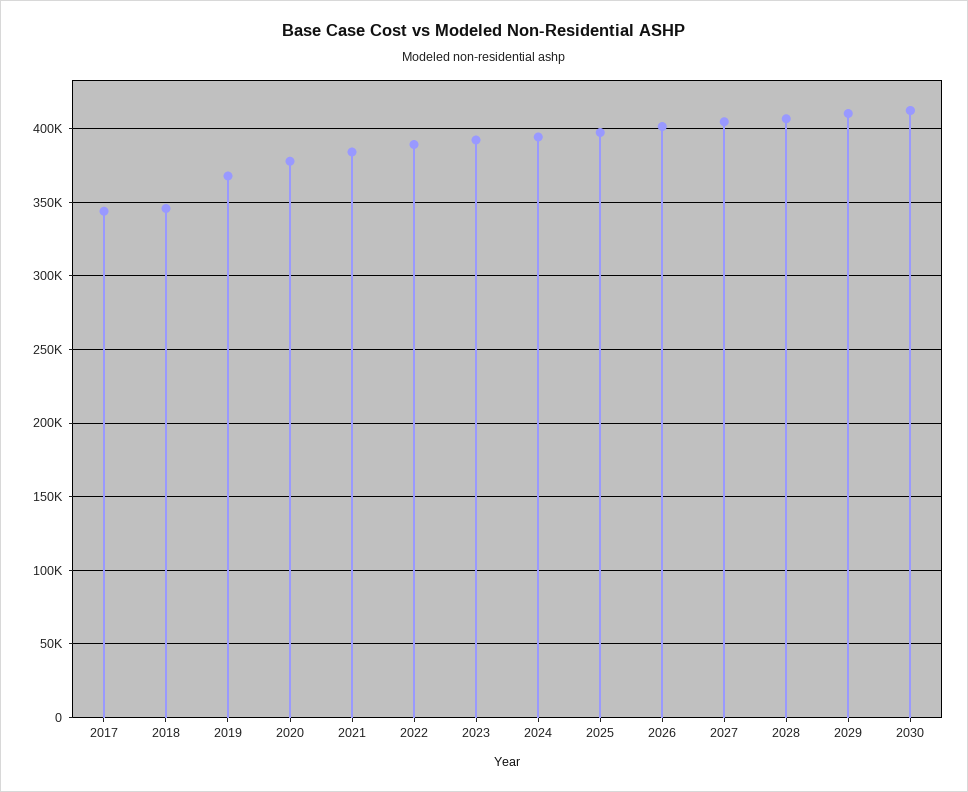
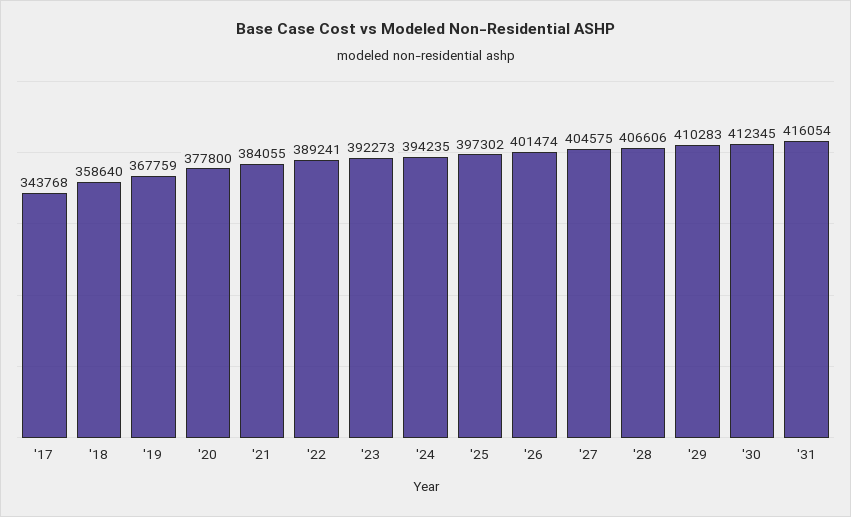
2018: 345000 -> 358640
'31: none -> 416054

